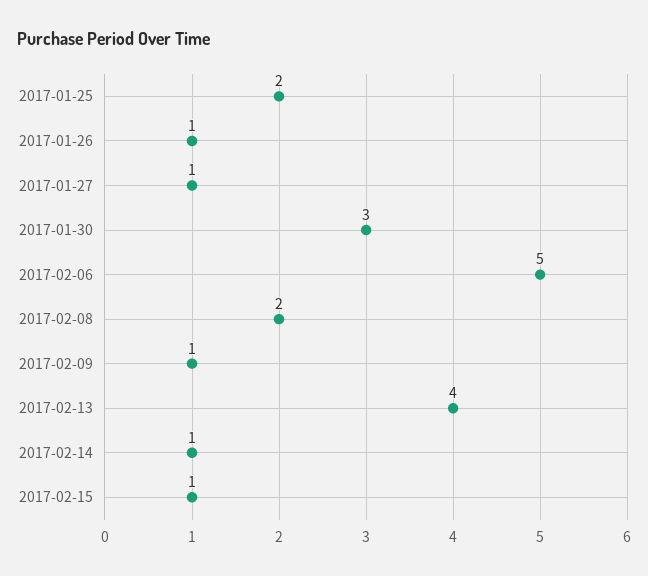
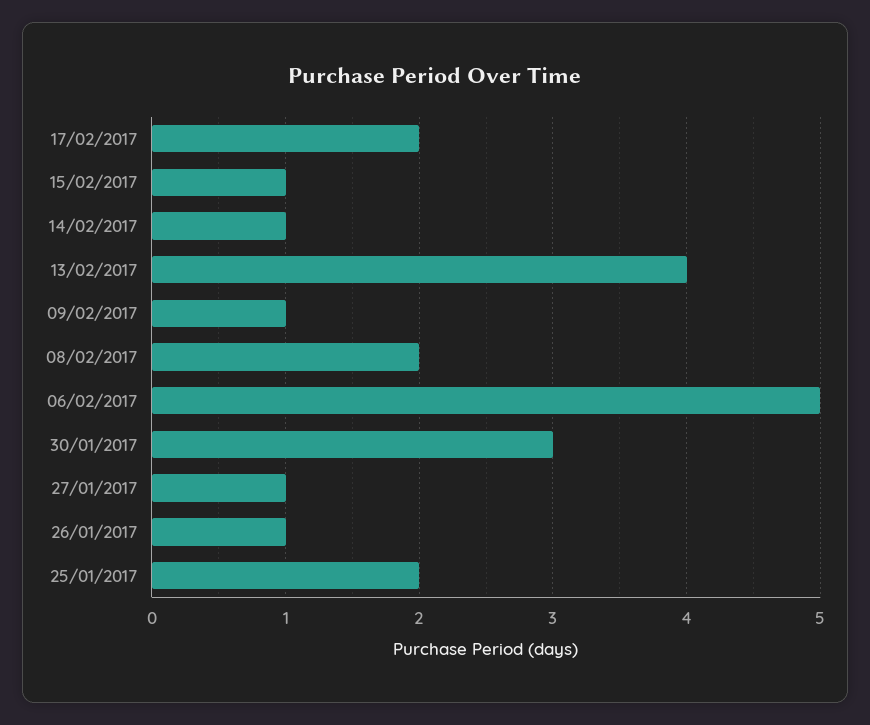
17/02/2017: none -> 2

